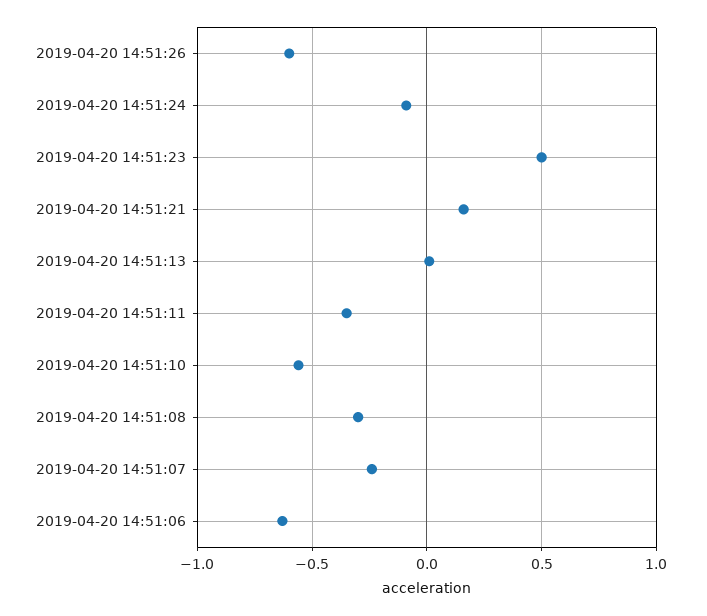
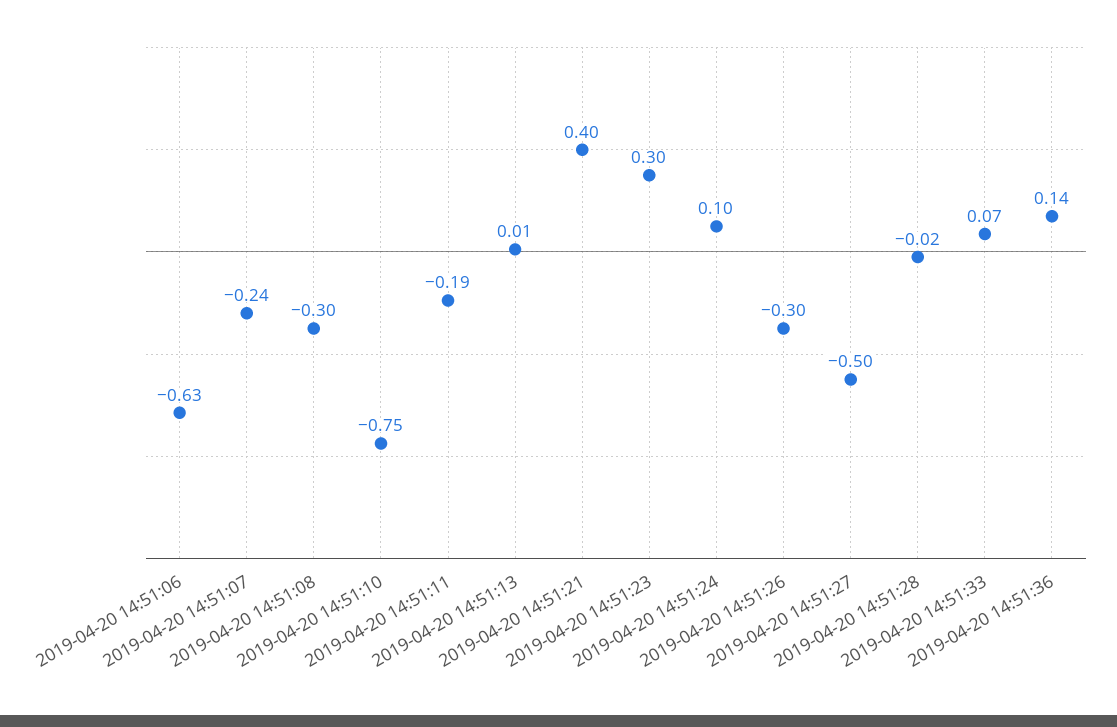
2019-04-20 14:51:26: -0.6 -> -0.3
2019-04-20 14:51:24: -0.1 -> 0.1
2019-04-20 14:51:23: 0.5 -> 0.3
2019-04-20 14:51:21: 0.15 -> 0.4
2019-04-20 14:51:11: -0.35 -> -0.19
2019-04-20 14:51:10: -0.55 -> -0.75
2019-04-20 14:51:27: none -> -0.5
2019-04-20 14:51:28: none -> -0.02
2019-04-20 14:51:33: none -> 0.07
2019-04-20 14:51:36: none -> 0.14

